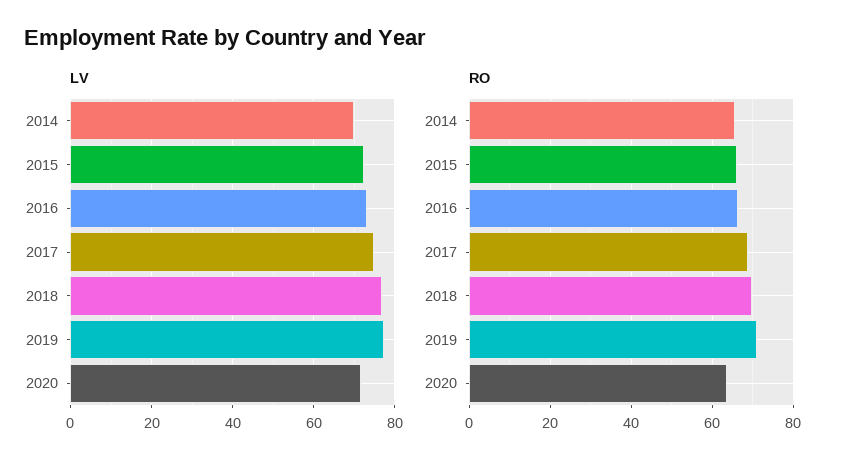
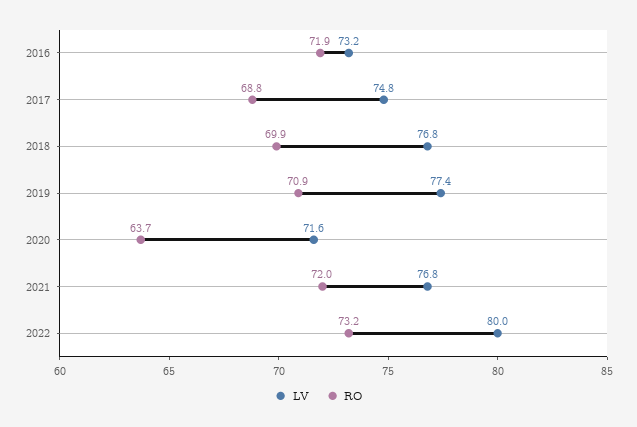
LV, 2014: 70 -> none
LV, 2015: 72 -> none
RO, 2014: 66 -> none
RO, 2015: 66 -> none
RO, 2016: 66 -> 71.9
LV, 2021: none -> 76.8
RO, 2021: none -> 72
LV, 2022: none -> 80
RO, 2022: none -> 73.2

